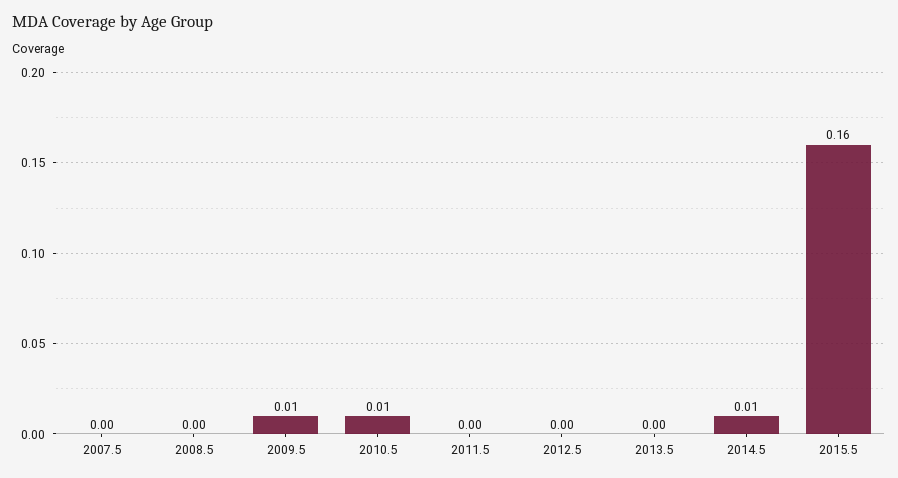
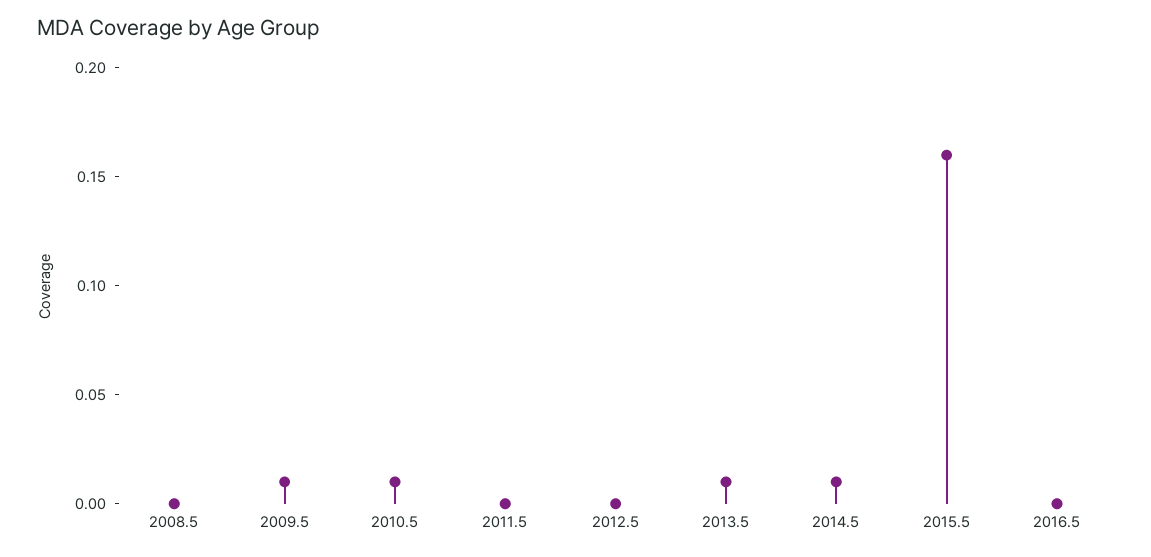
2007.5: 0 -> none
2013.5: 0 -> 0.01
2016.5: none -> 0

